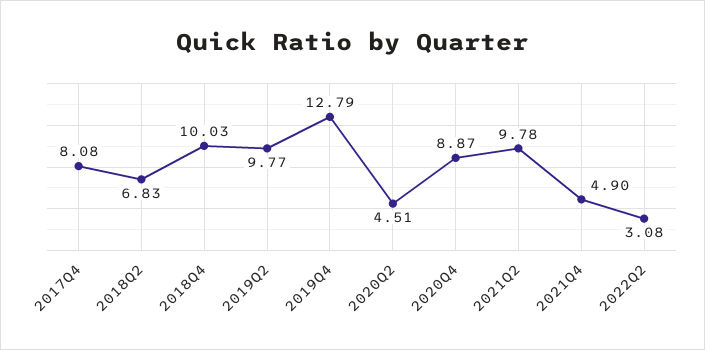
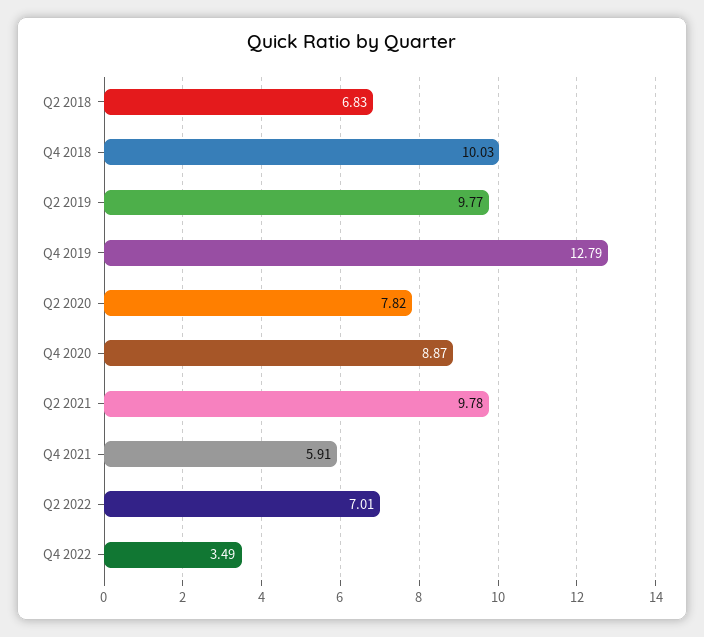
2017Q4: 8.08 -> none
2020Q2: 4.51 -> 7.82
2021Q4: 4.9 -> 5.91
2022Q2: 3.08 -> 7.01
Q4 2022: none -> 3.49

